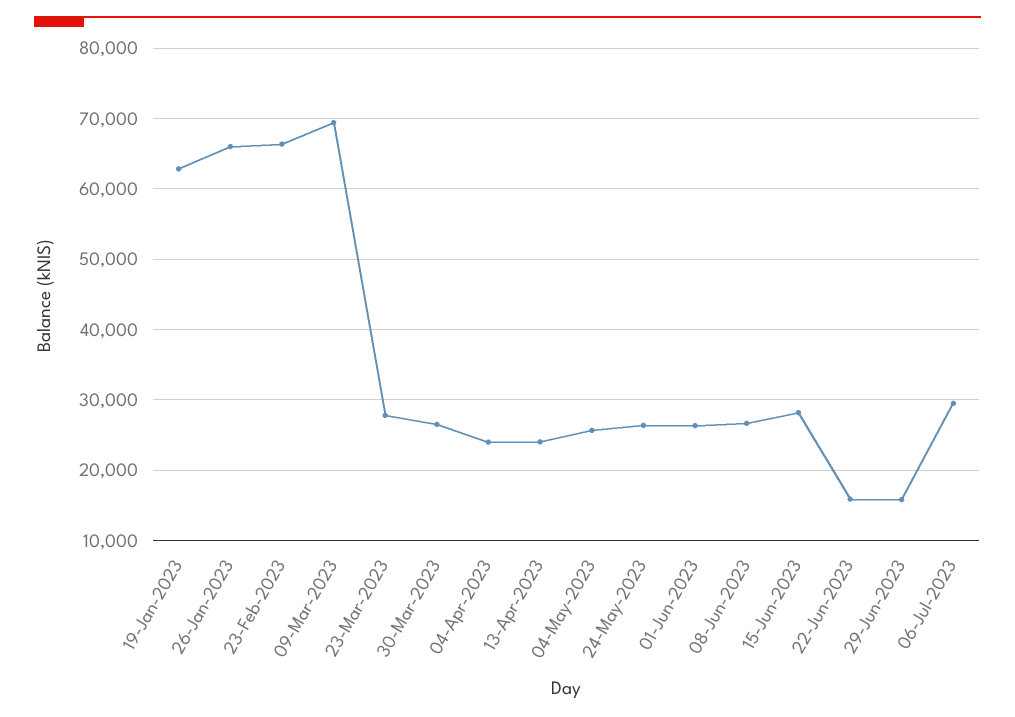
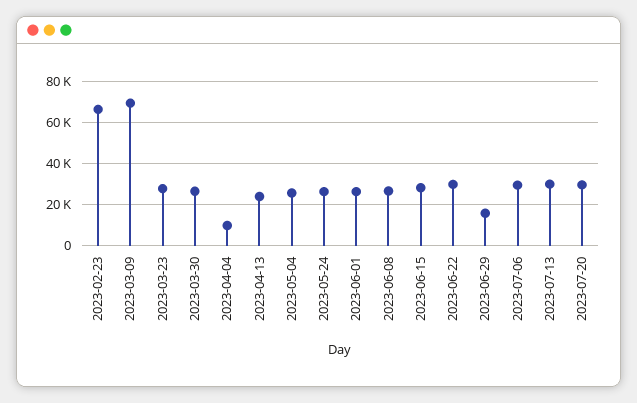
19-Jan-2023: 63000 -> none
26-Jan-2023: 66000 -> none
04-Apr-2023: 24000 -> 10000
22-Jun-2023: 16000 -> 30000
2023-07-13: none -> 30000
2023-07-20: none -> 30000

